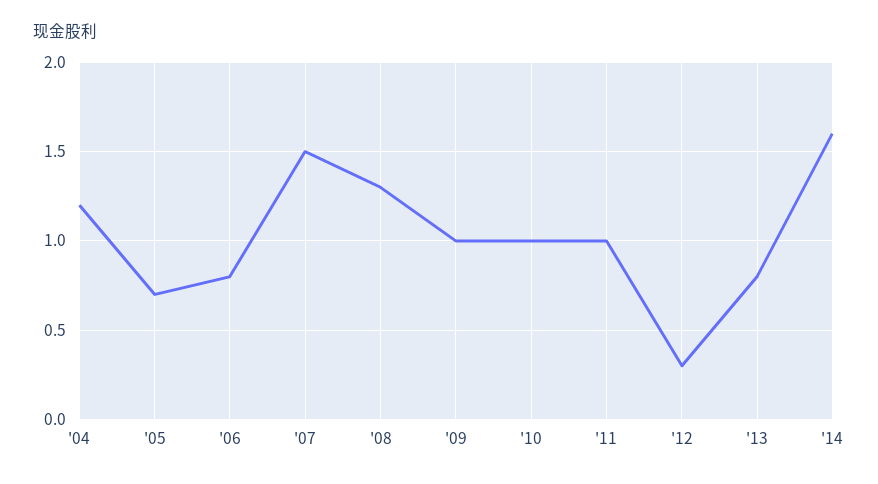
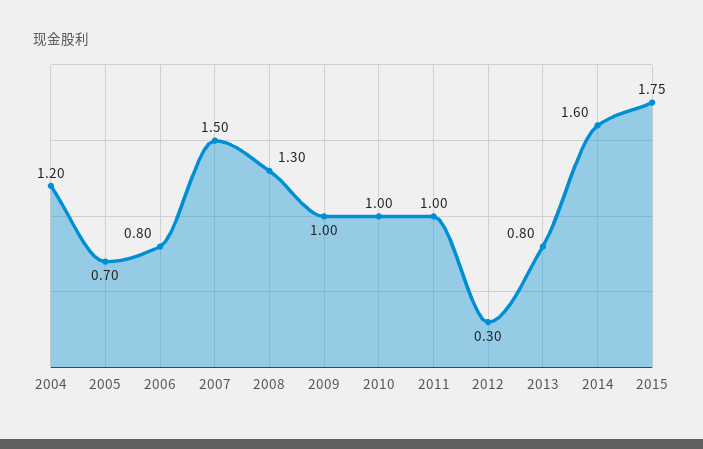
2015: none -> 1.75

